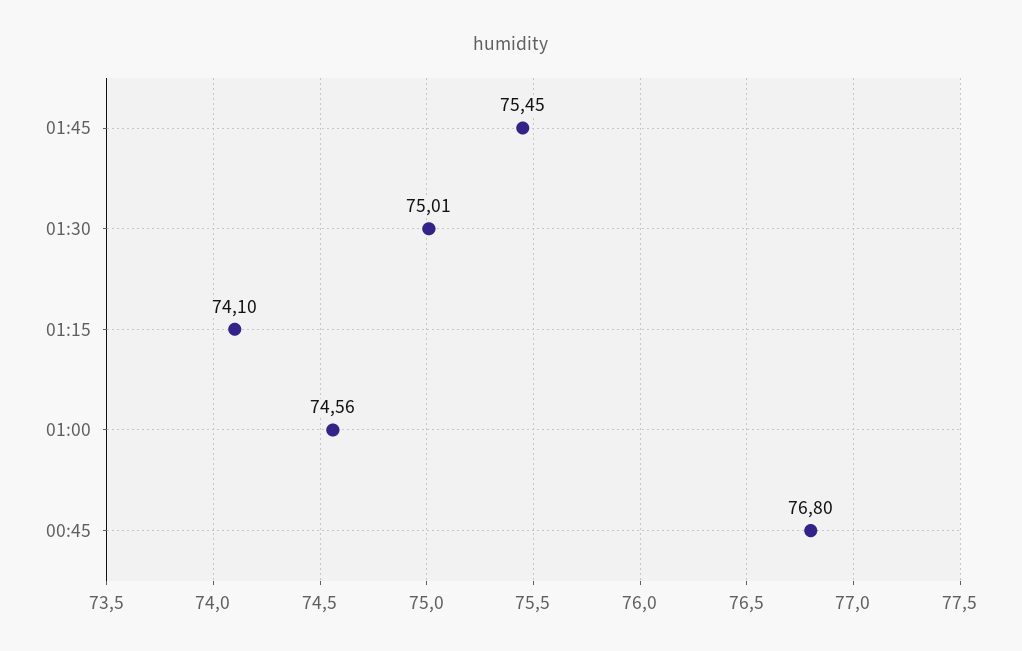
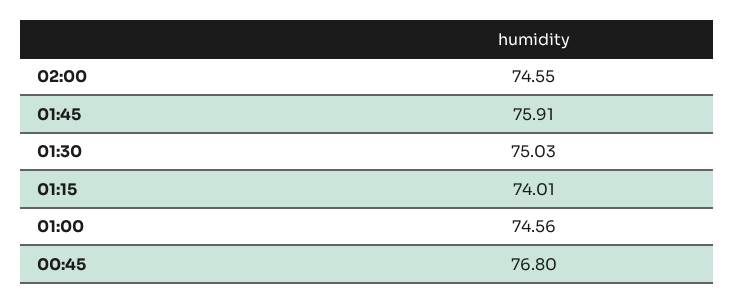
01:45: 75.45 -> 75.91
01:30: 75.01 -> 75.03
01:15: 74.1 -> 74.01
02:00: none -> 74.55

